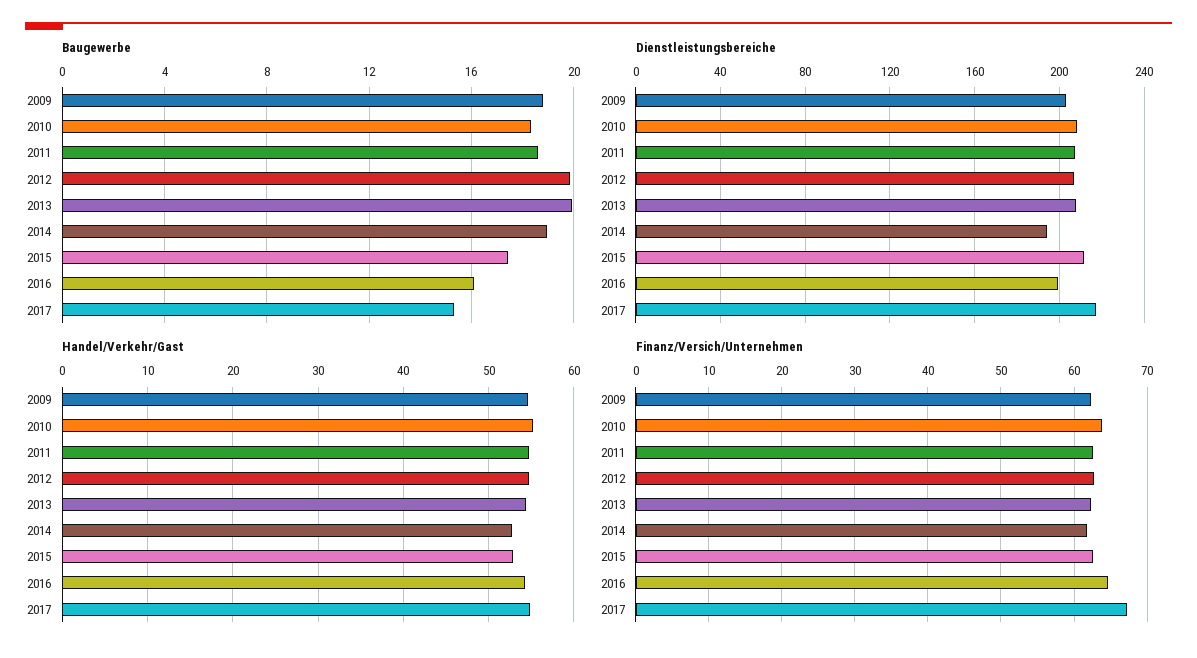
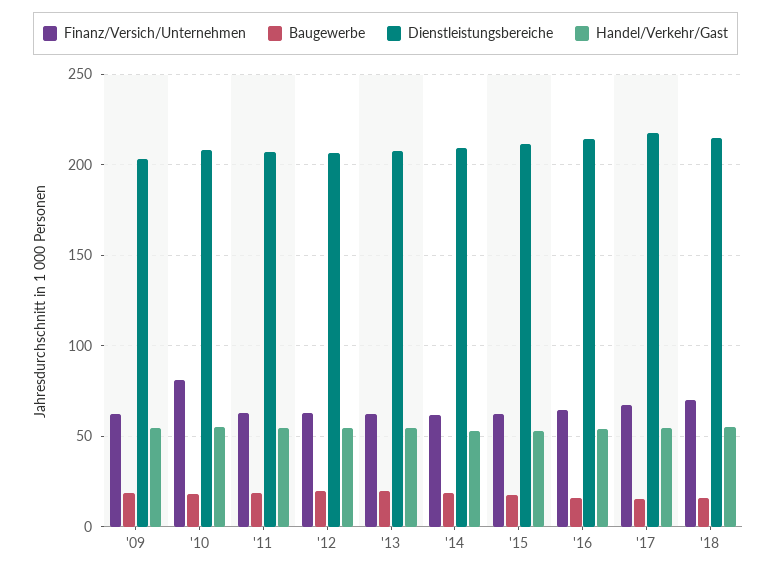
Dienstleistungsbereiche, 2014: 195 -> 210
Dienstleistungsbereiche, 2016: 200 -> 215
Finanz/Versich/Unternehmen, 2010: 64 -> 80
Finanz/Versich/Unternehmen, '18: none -> 70
Baugewerbe, '18: none -> 15
Dienstleistungsbereiche, '18: none -> 215
Handel/Verkehr/Gast, '18: none -> 55

